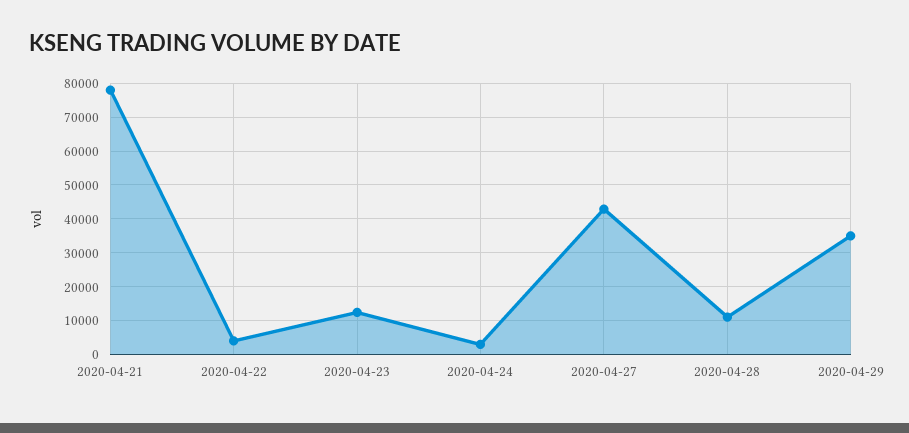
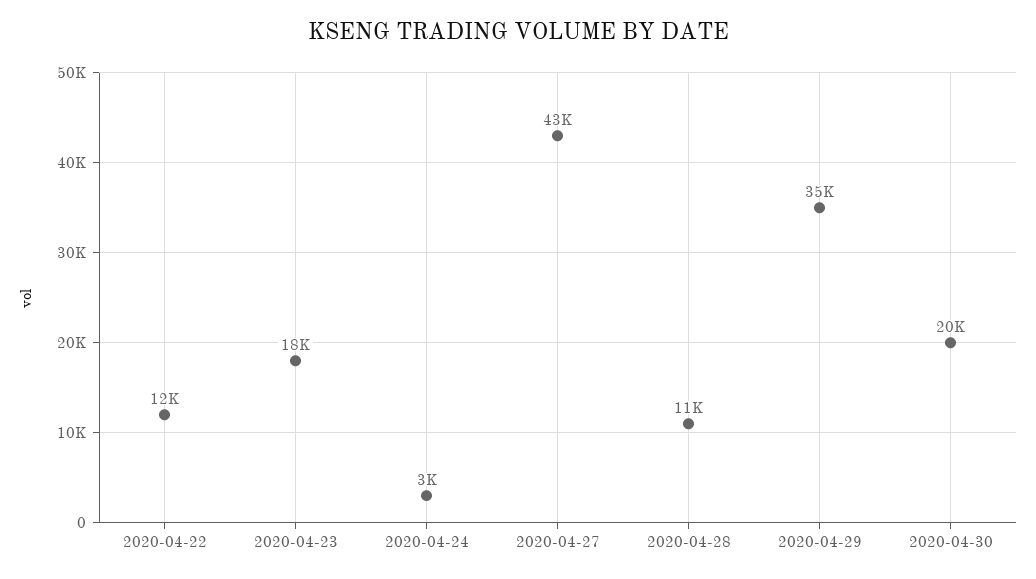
2020-04-21: 78000 -> none
2020-04-22: 4000 -> 12000
2020-04-23: 12000 -> 18000
2020-04-30: none -> 20000

